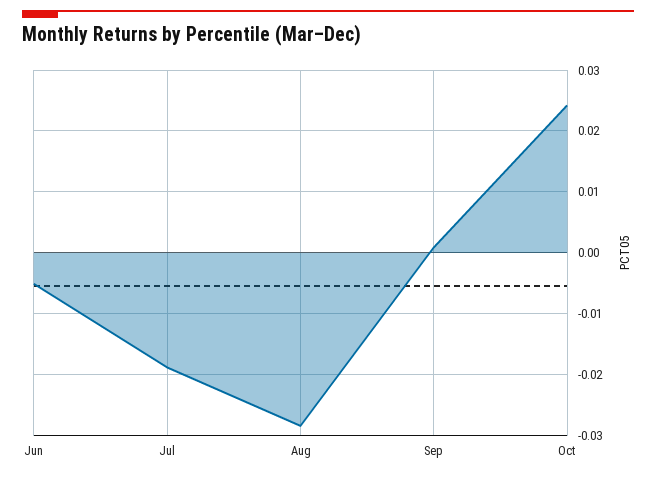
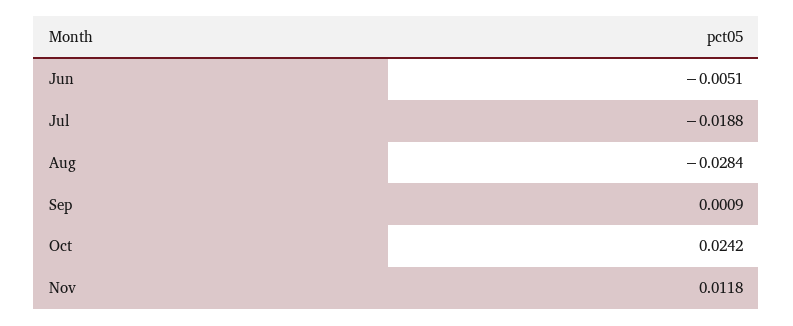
Nov: none -> 0.0118

